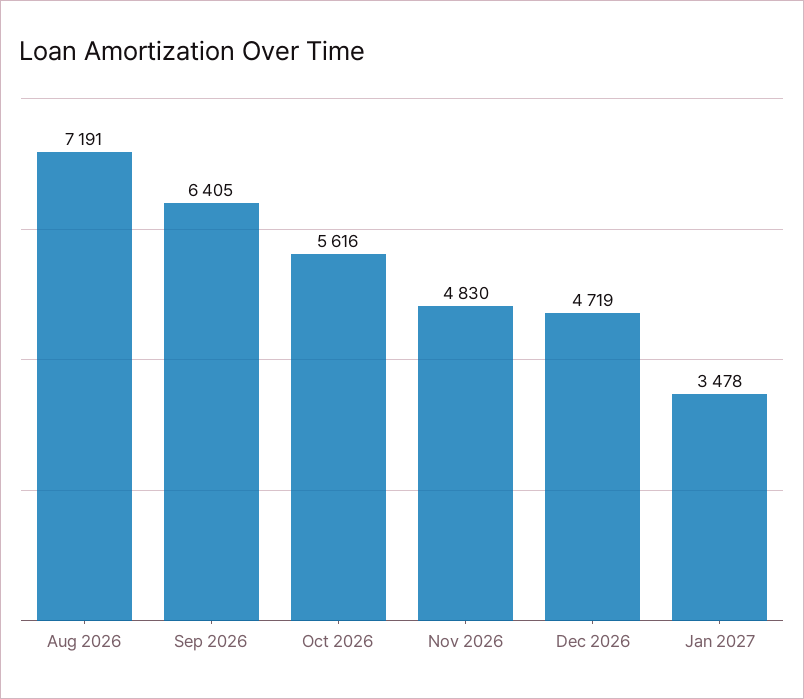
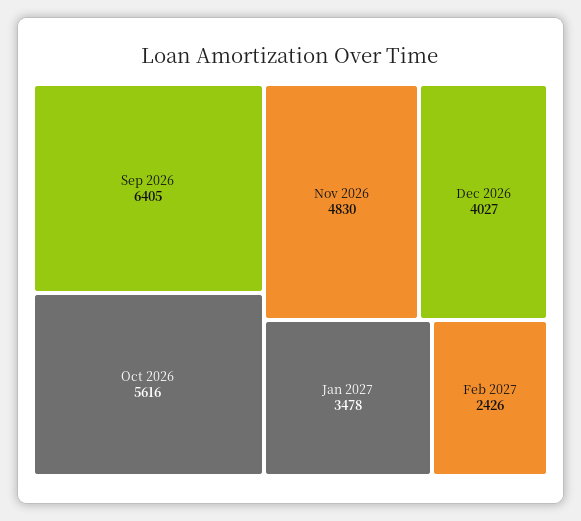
Aug 2026: 7191 -> none
Dec 2026: 4719 -> 4027
Feb 2027: none -> 2426

